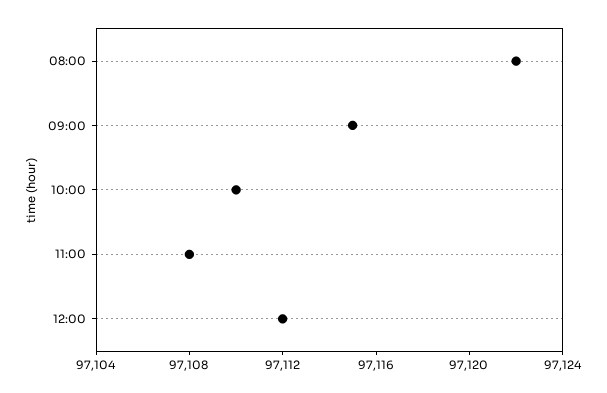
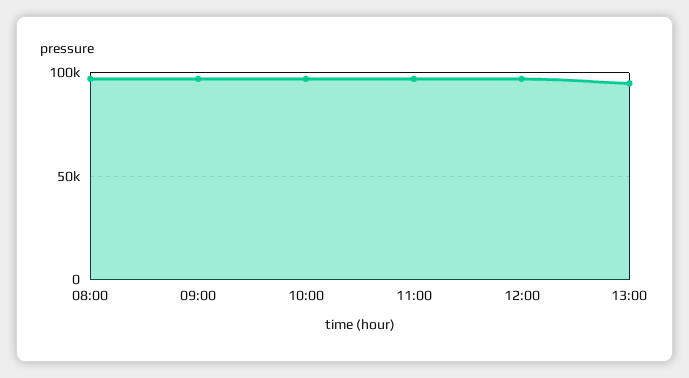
13:00: none -> 95000

